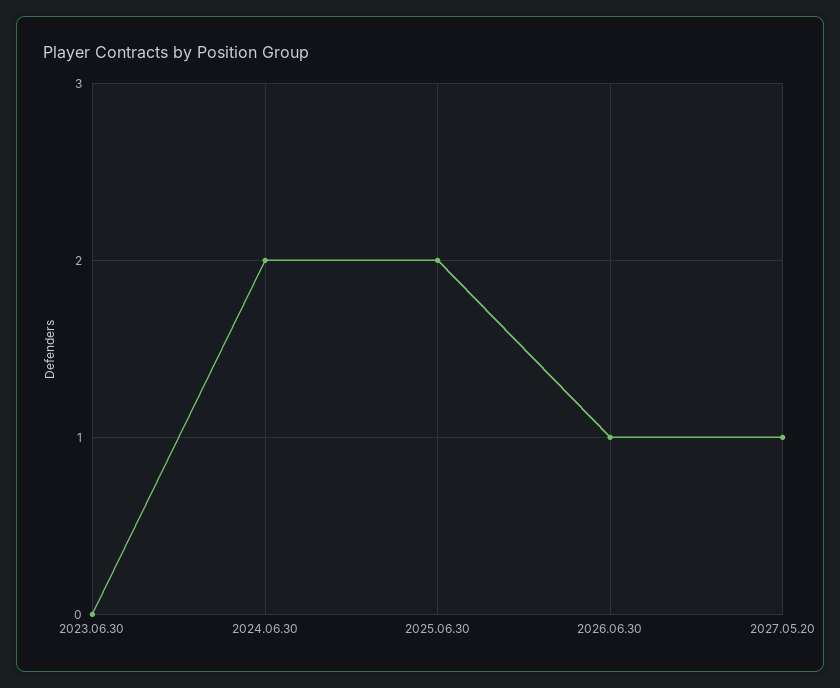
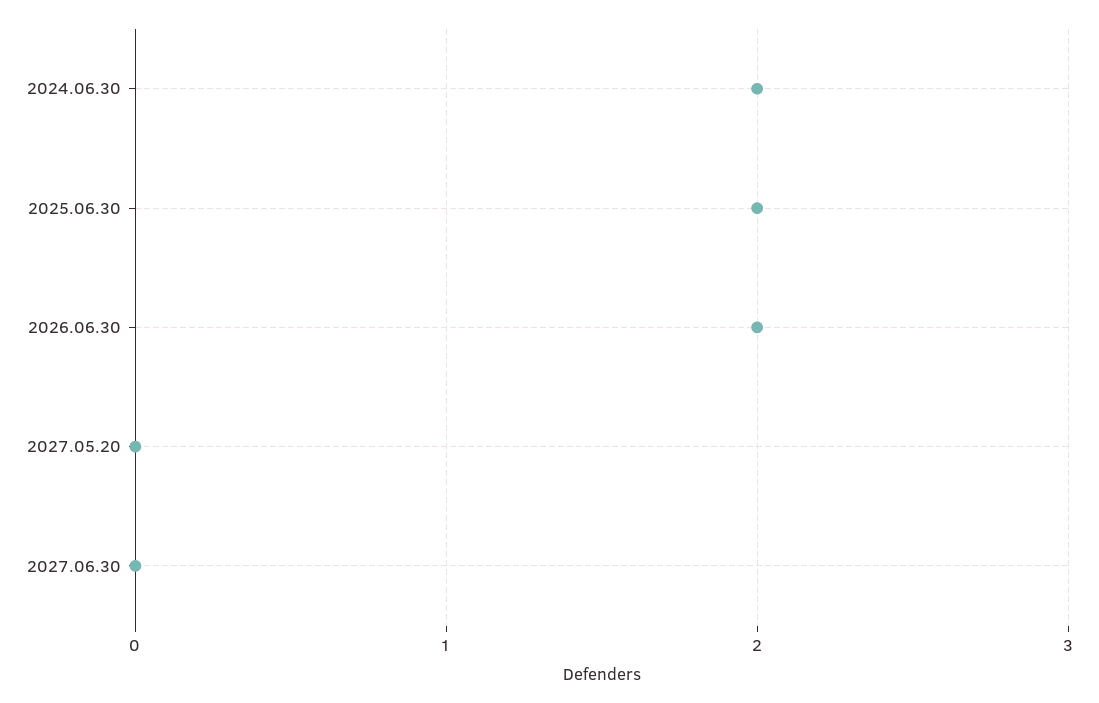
2023.06.30: 0 -> none
2026.06.30: 1 -> 2
2027.05.20: 1 -> 0
2027.06.30: none -> 0

